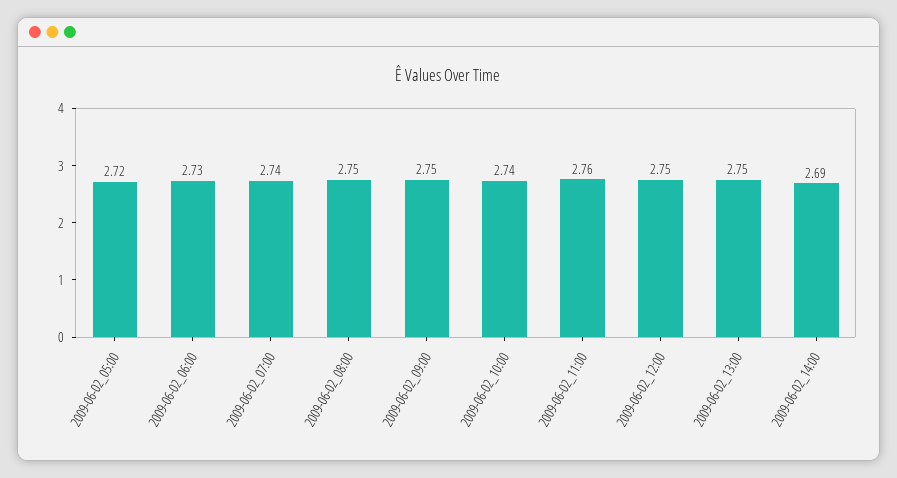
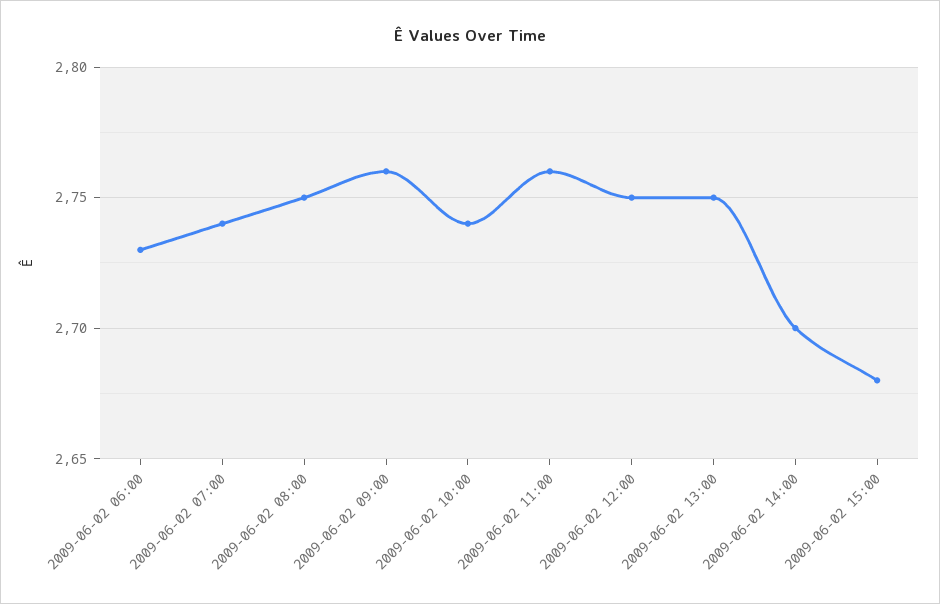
2009-06-02_05:00: 2.72 -> none
2009-06-02_09:00: 2.75 -> 2.76
2009-06-02_14:00: 2.69 -> 2.7
2009-06-02 15:00: none -> 2.68

